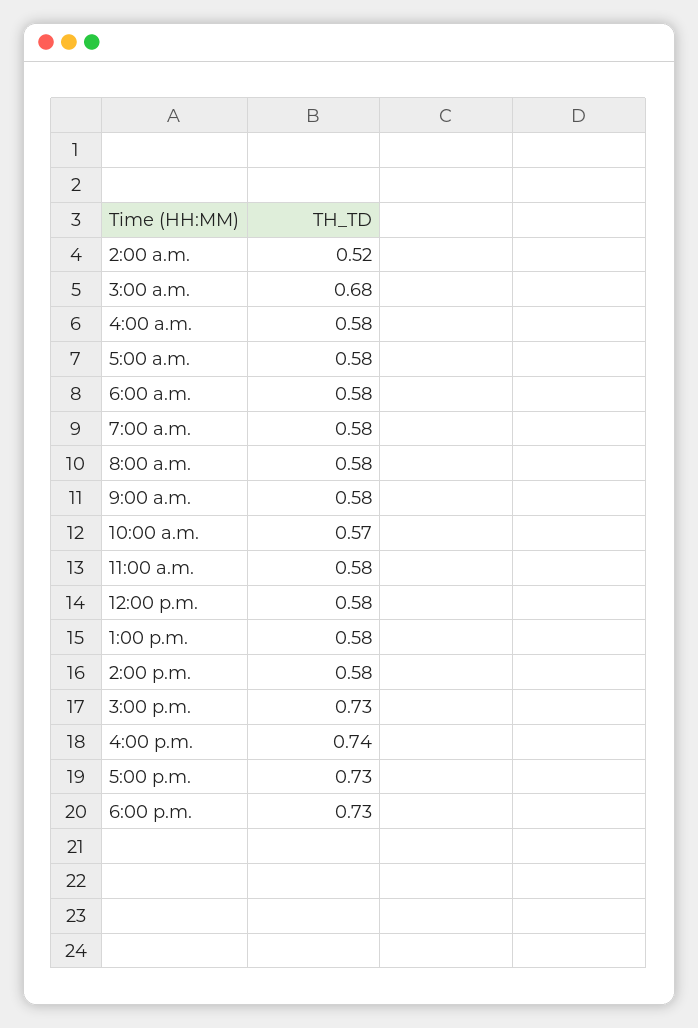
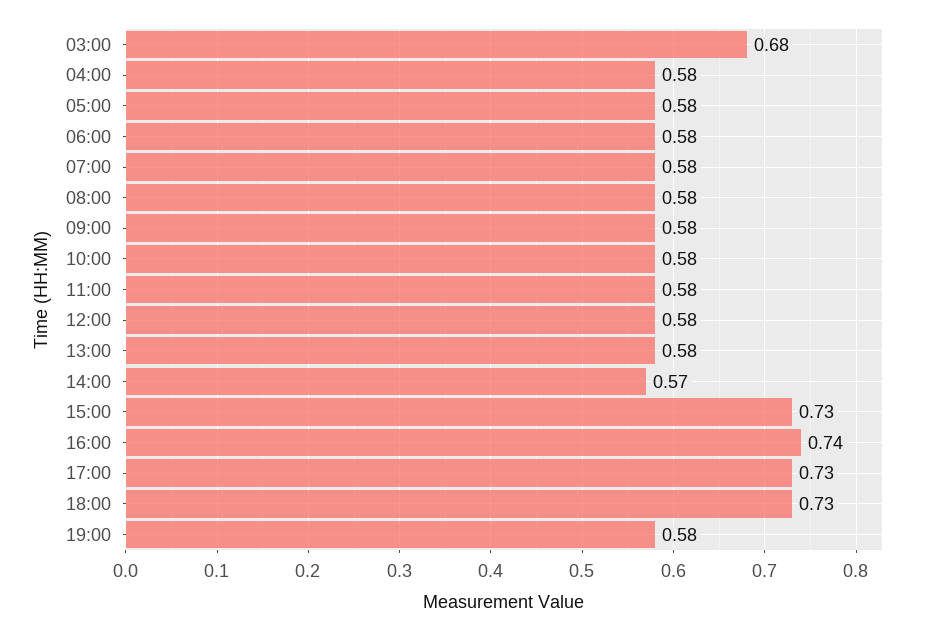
2:00 a.m.: 0.52 -> none
10:00 a.m.: 0.57 -> 0.58
2:00 p.m.: 0.58 -> 0.57
19:00: none -> 0.58

